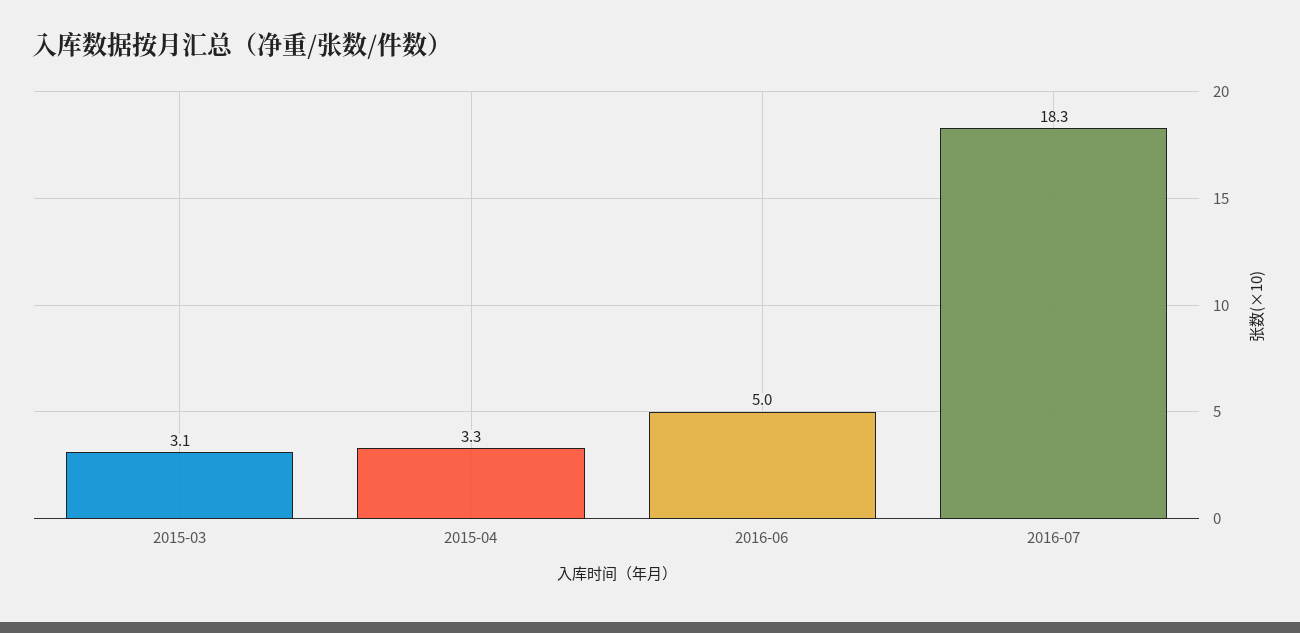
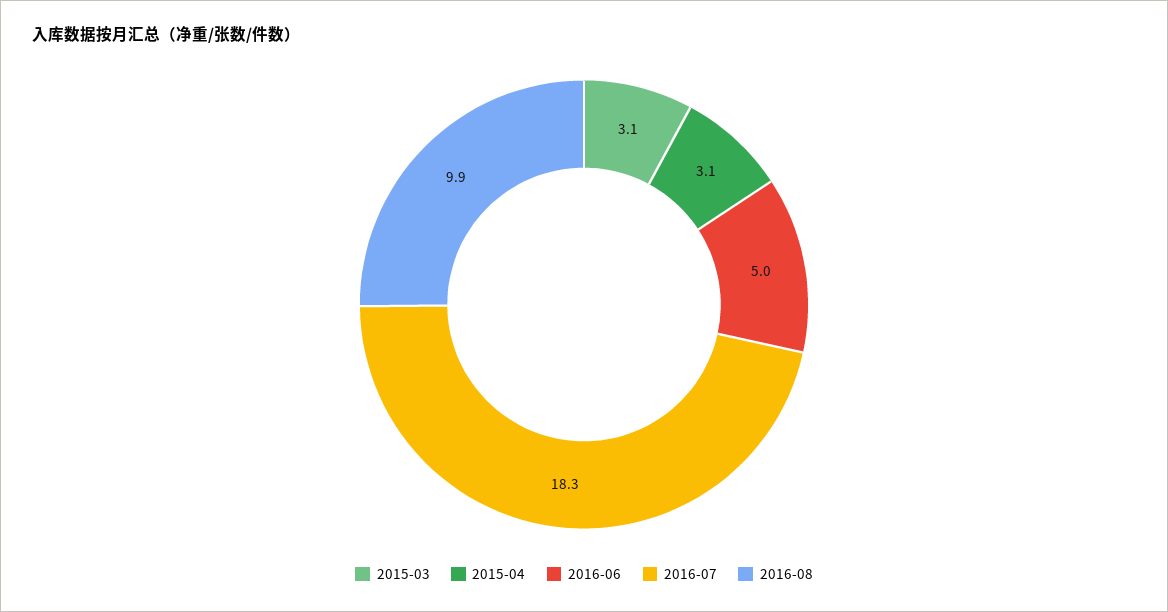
2015-04: 3.3 -> 3.1
2016-08: none -> 9.9

